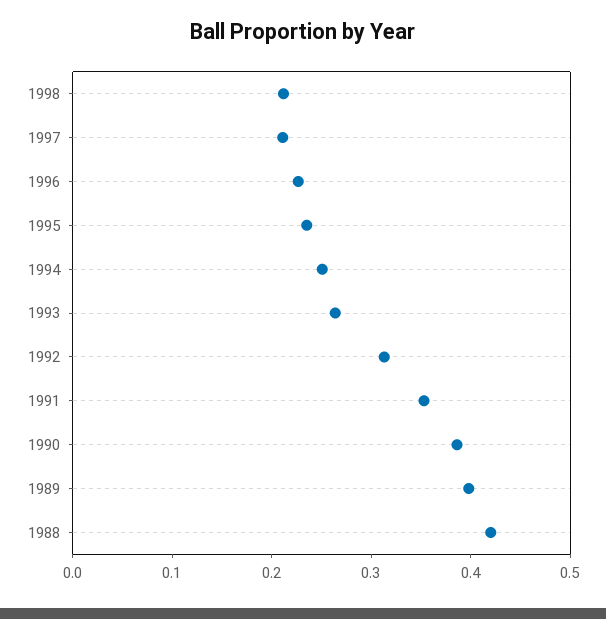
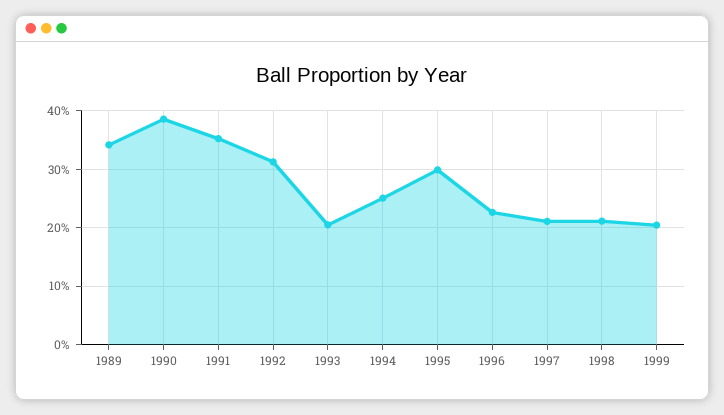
1995: 0.24 -> 0.3
1993: 0.26 -> 0.2
1989: 0.4 -> 0.34
1988: 0.42 -> none
1999: none -> 0.2

